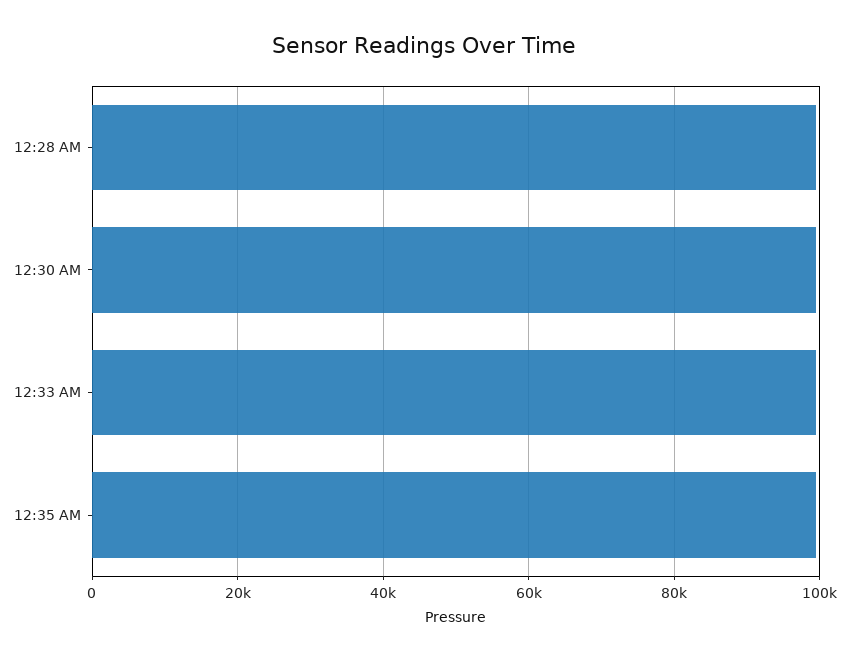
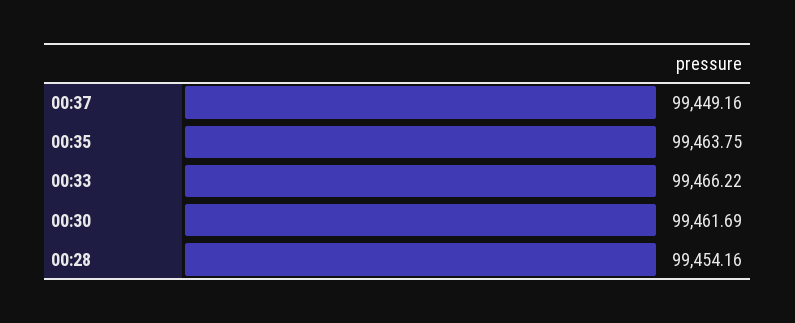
00:37: none -> 99449.16

